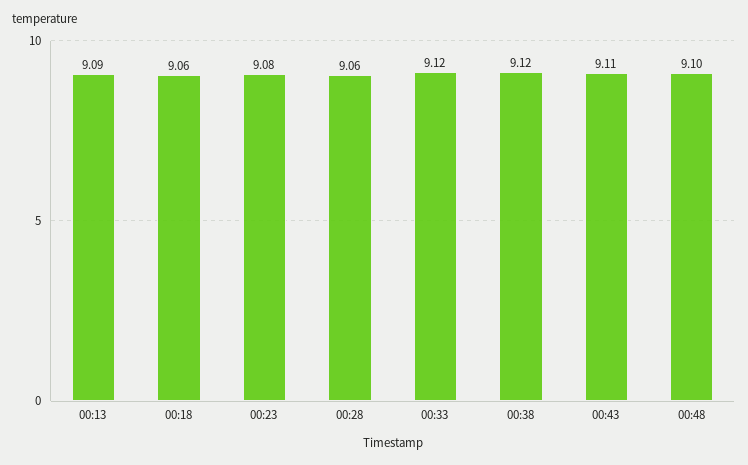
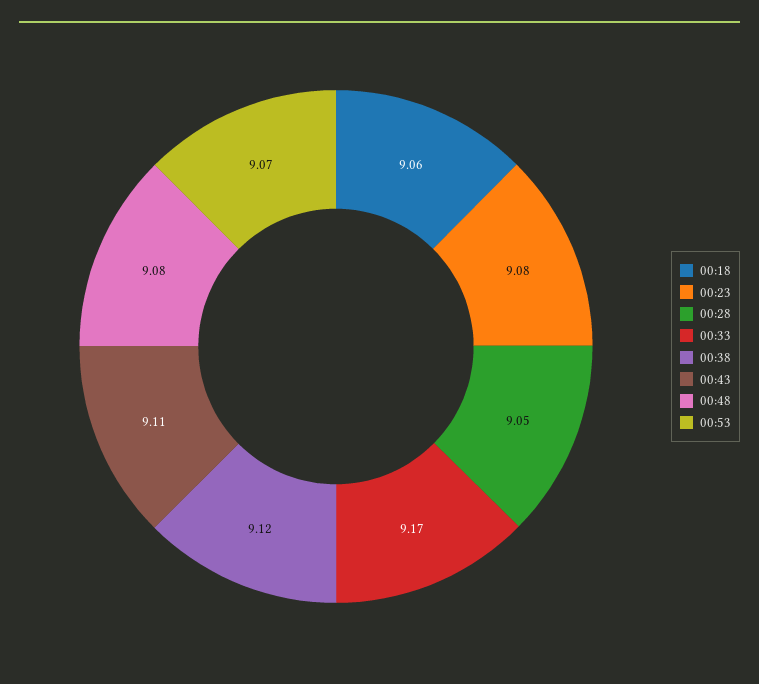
00:13: 9.09 -> none
00:28: 9.06 -> 9.05
00:33: 9.12 -> 9.17
00:48: 9.1 -> 9.08
00:53: none -> 9.07

